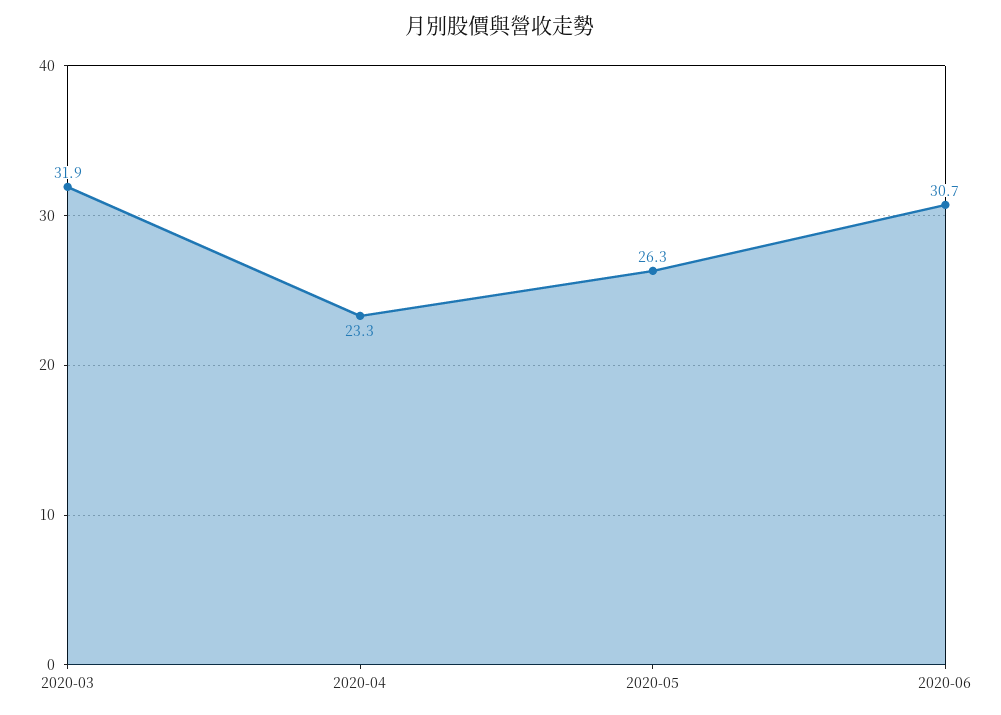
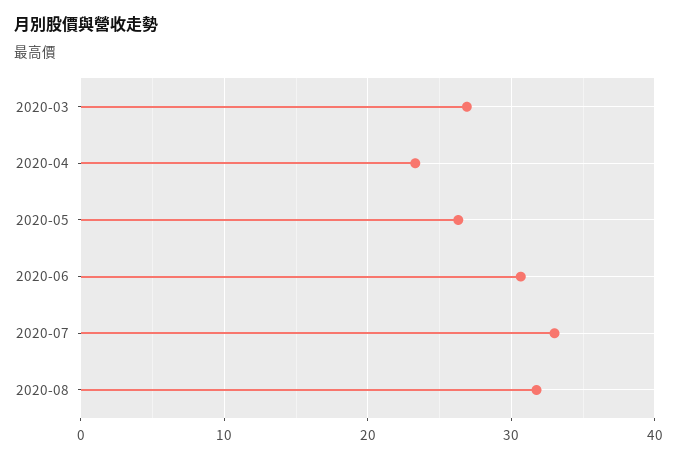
2020-03: 31.9 -> 27
2020-07: none -> 33
2020-08: none -> 32

